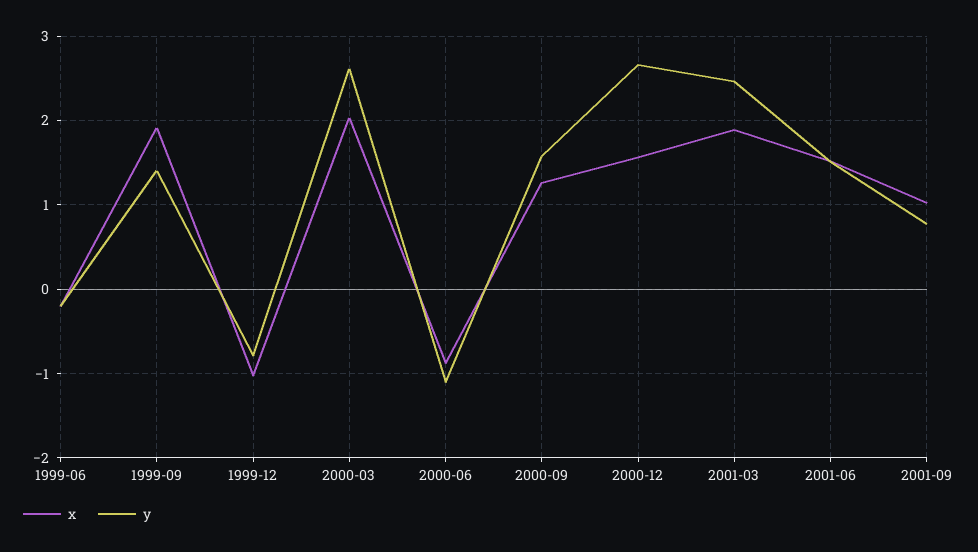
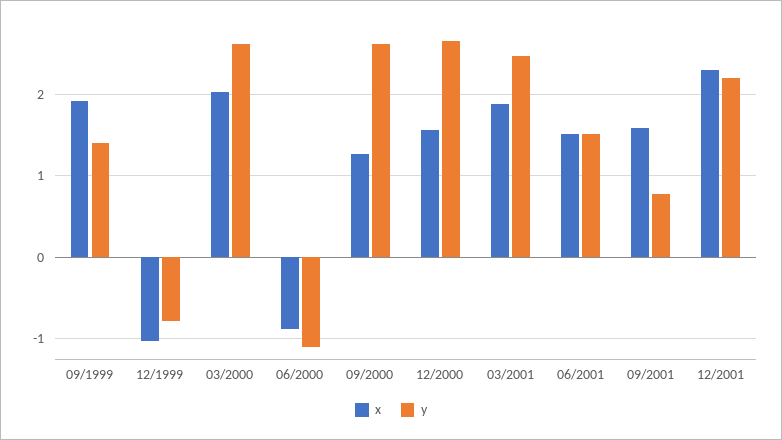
x, 1999-06: -0.2 -> none
y, 1999-06: -0.2 -> none
y, 2000-09: 1.6 -> 2.6
x, 2001-09: 1 -> 1.6
x, 12/2001: none -> 2.3
y, 12/2001: none -> 2.2

